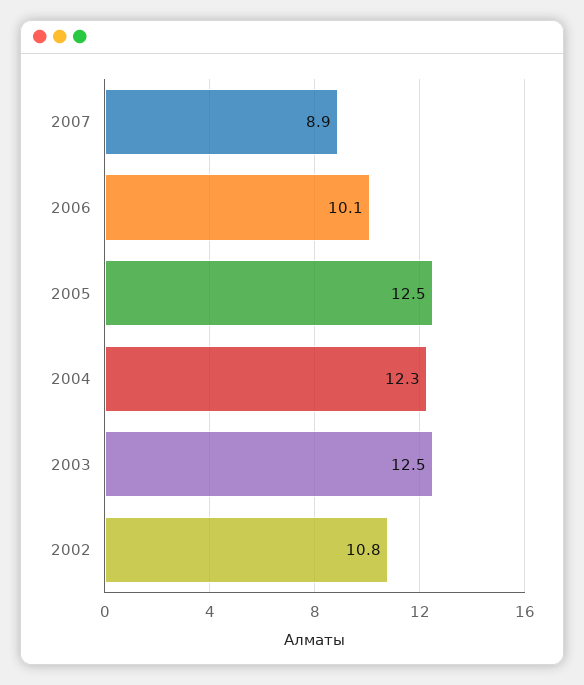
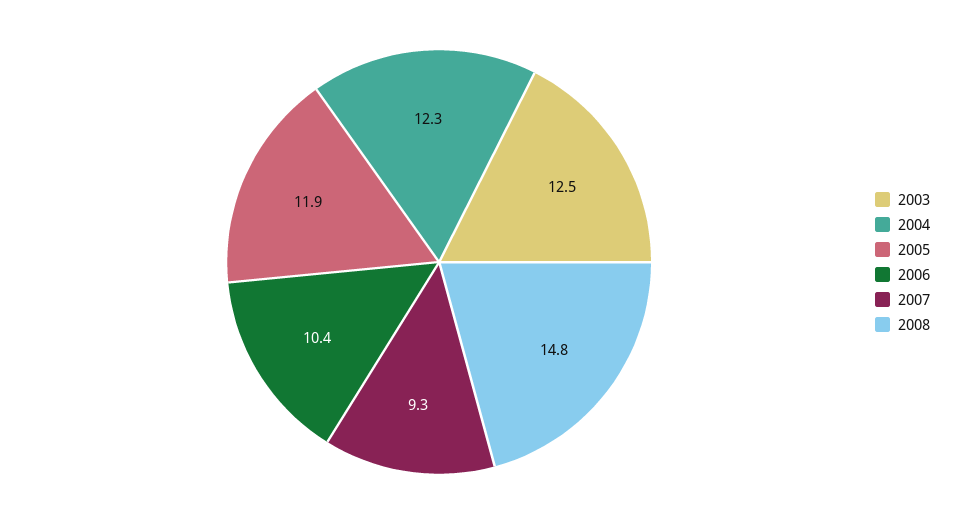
2007: 8.9 -> 9.3
2006: 10.1 -> 10.4
2005: 12.5 -> 11.9
2002: 10.8 -> none
2008: none -> 14.8

